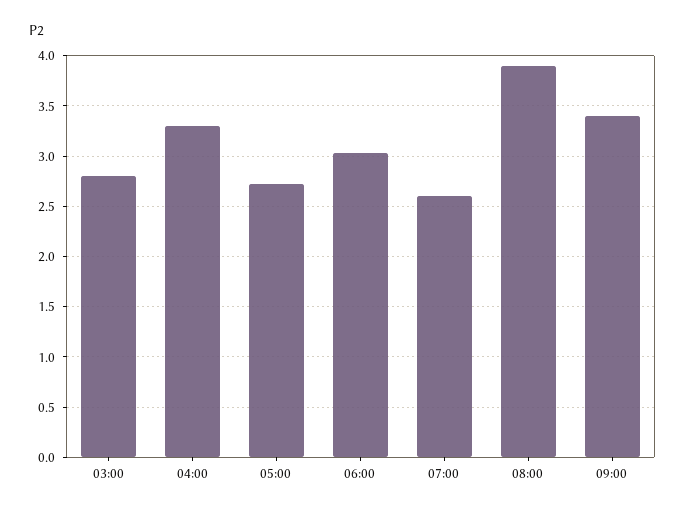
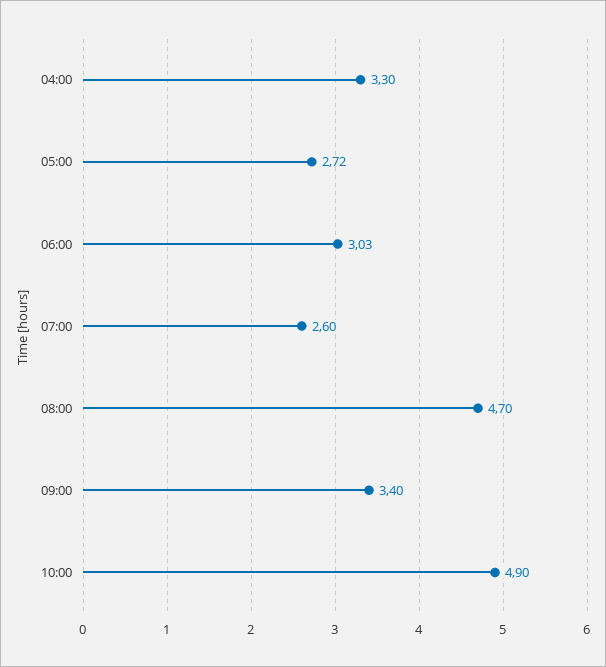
03:00: 2.8 -> none
08:00: 3.9 -> 4.7
10:00: none -> 4.9

